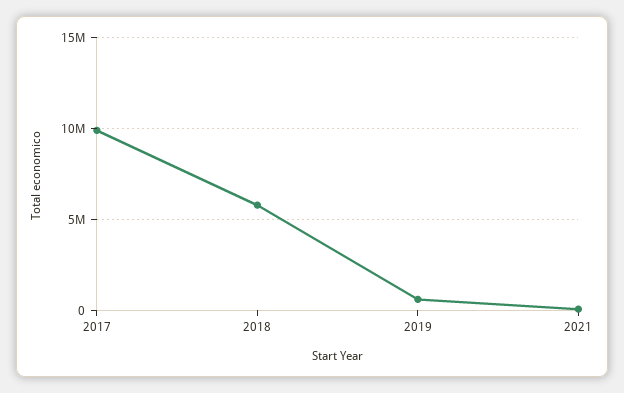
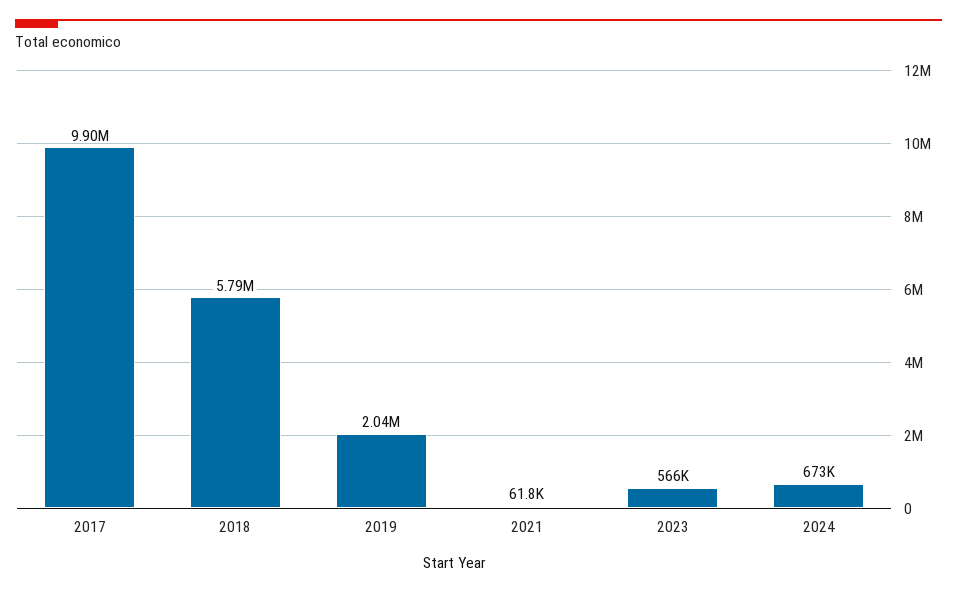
2019: 500000 -> 2040000
2023: none -> 566000
2024: none -> 673000

